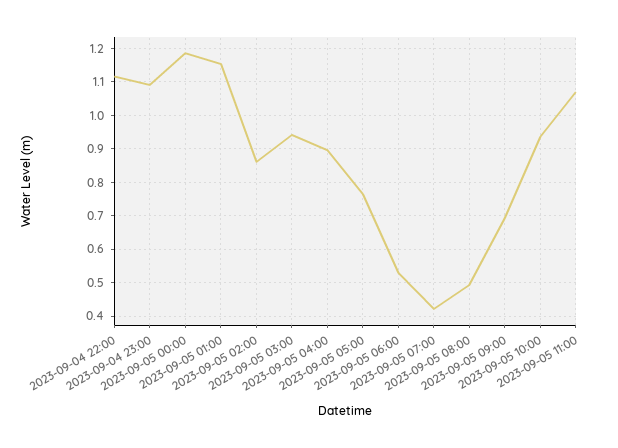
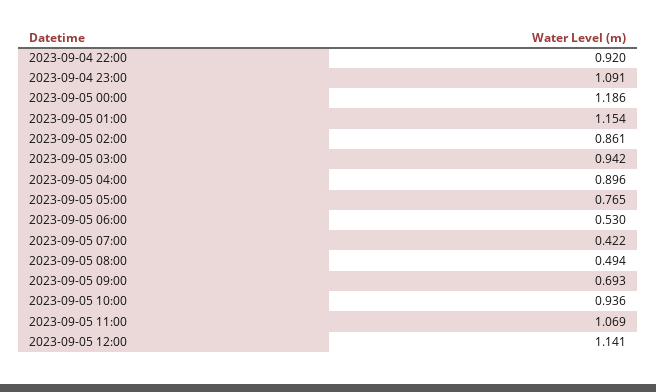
2023-09-04 22:00: 1.12 -> 0.92
2023-09-05 12:00: none -> 1.141

